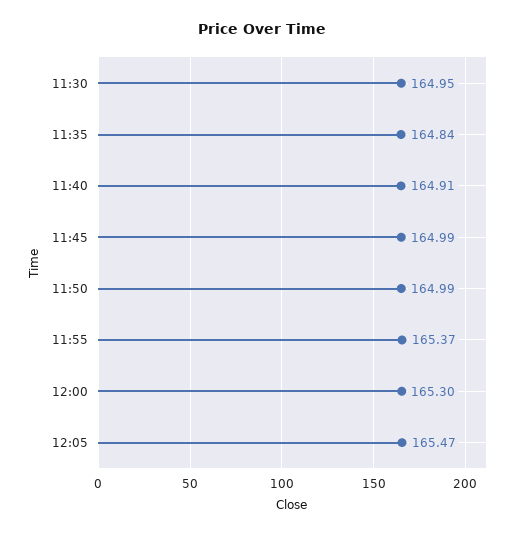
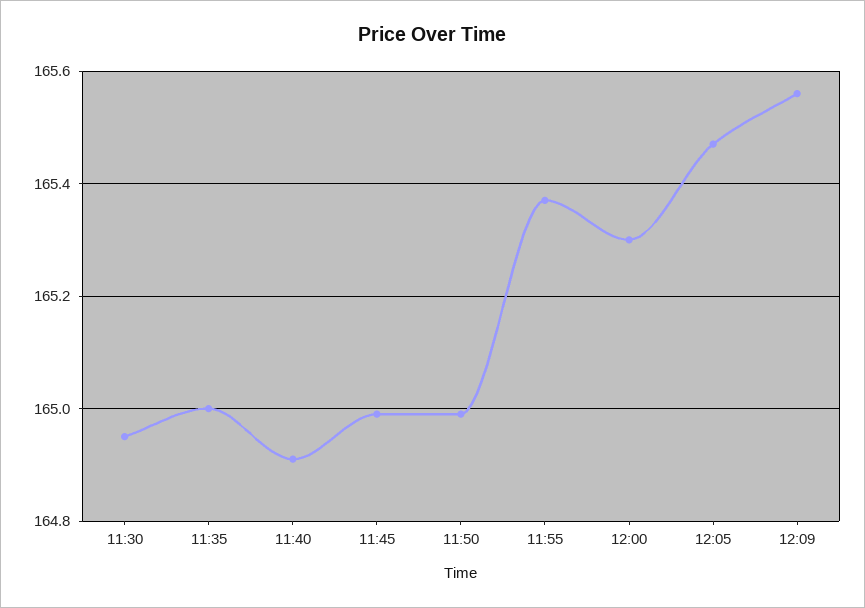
11:35: 164.84 -> 165
12:09: none -> 165.55

